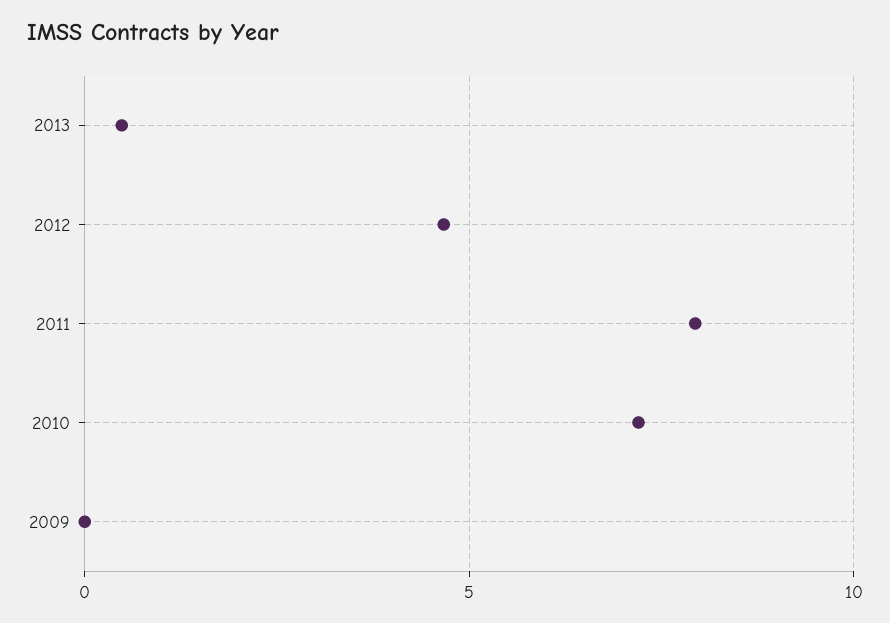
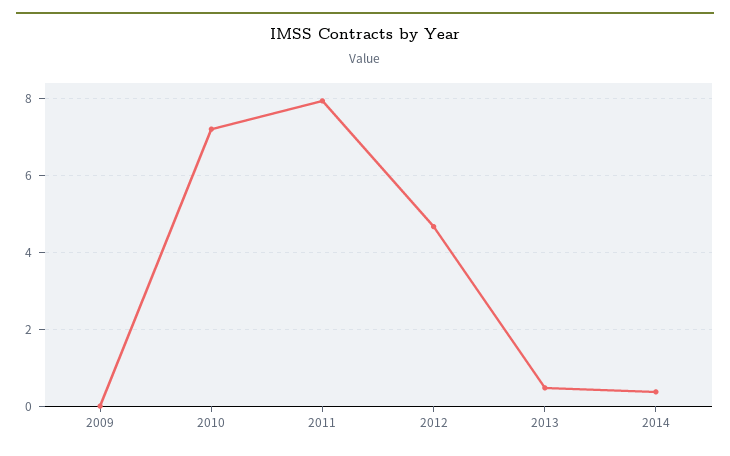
2014: none -> 0.4

